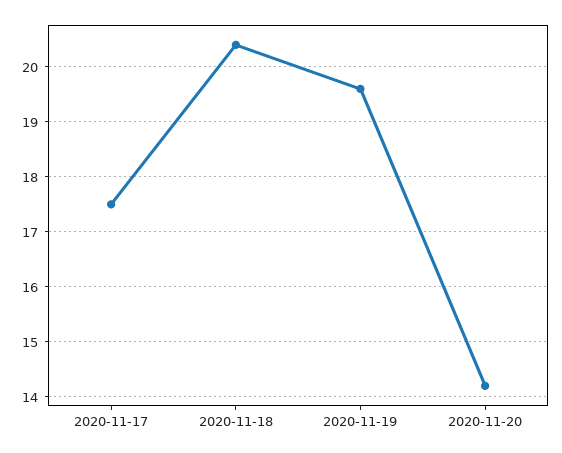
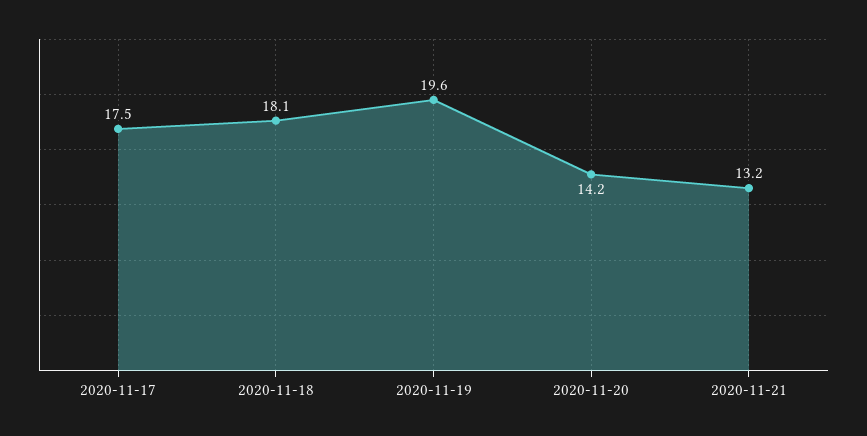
2020-11-18: 20.5 -> 18.1
2020-11-21: none -> 13.2

